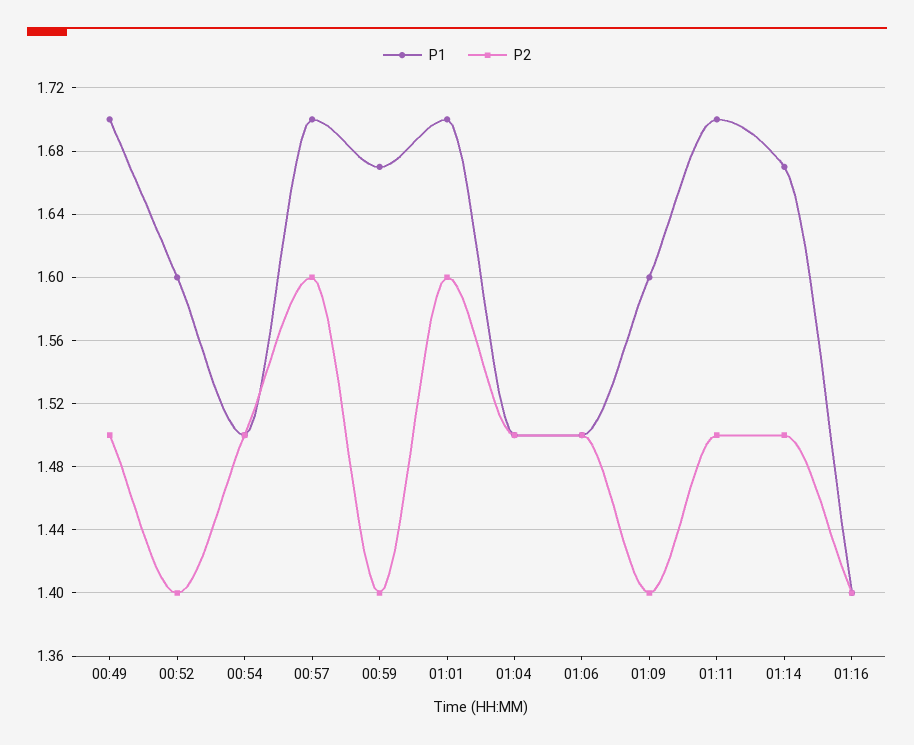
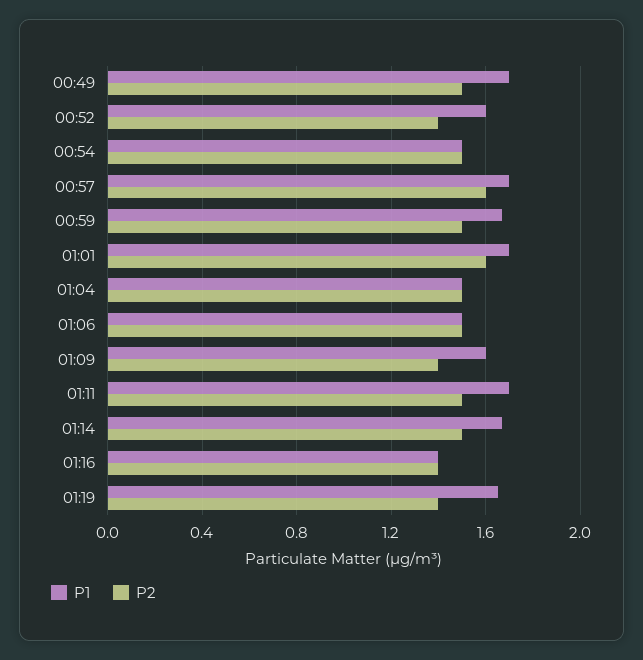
P2, 00:59: 1.4 -> 1.5
P1, 01:19: none -> 1.65
P2, 01:19: none -> 1.4

